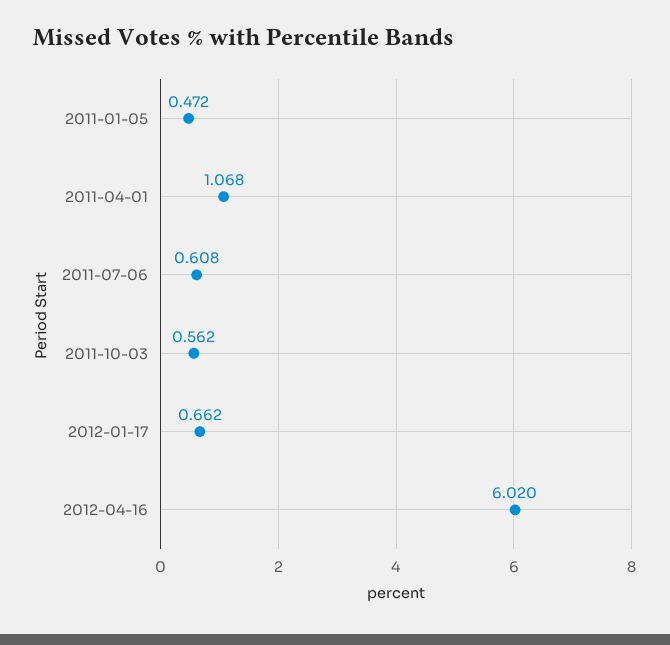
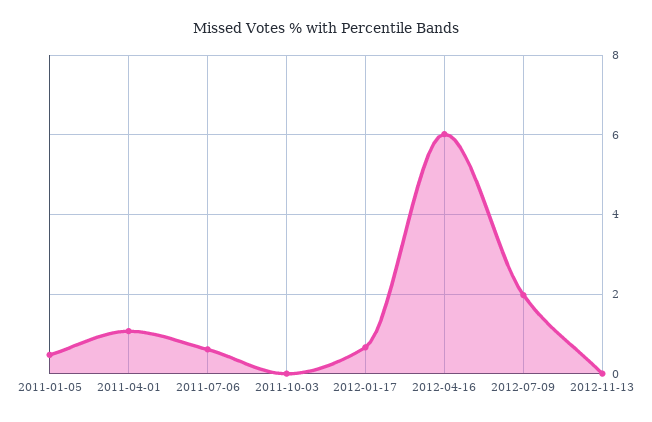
2011-10-03: 0.562 -> 0
2012-07-09: none -> 2
2012-11-13: none -> 0

